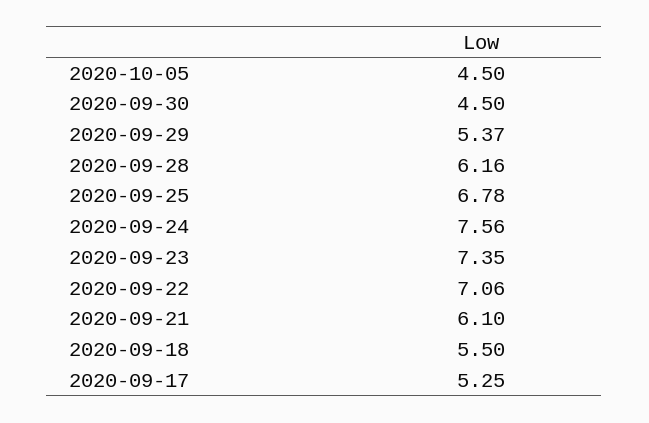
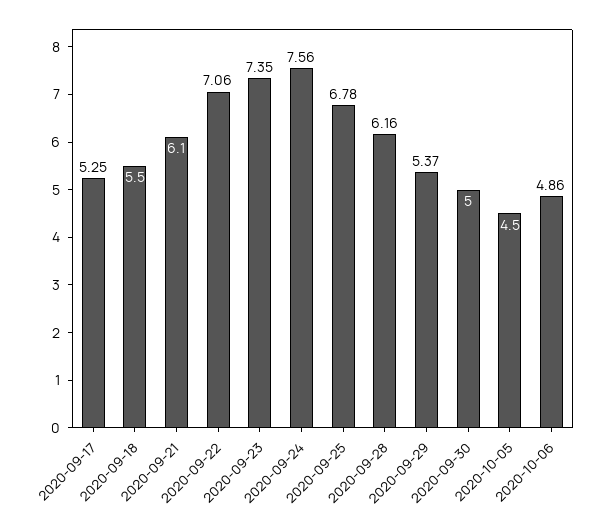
2020-09-30: 4.5 -> 5
2020-10-06: none -> 4.86

